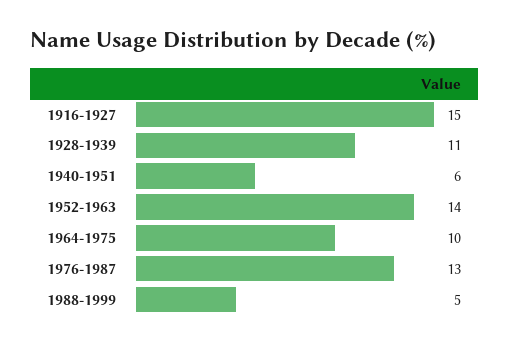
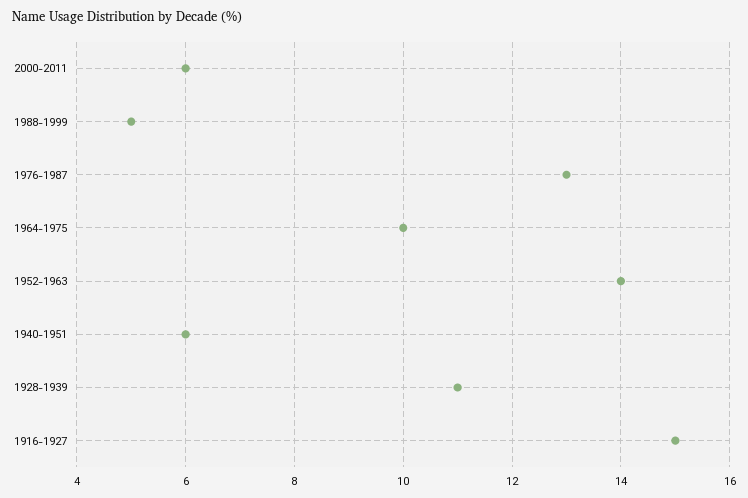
2000-2011: none -> 6

